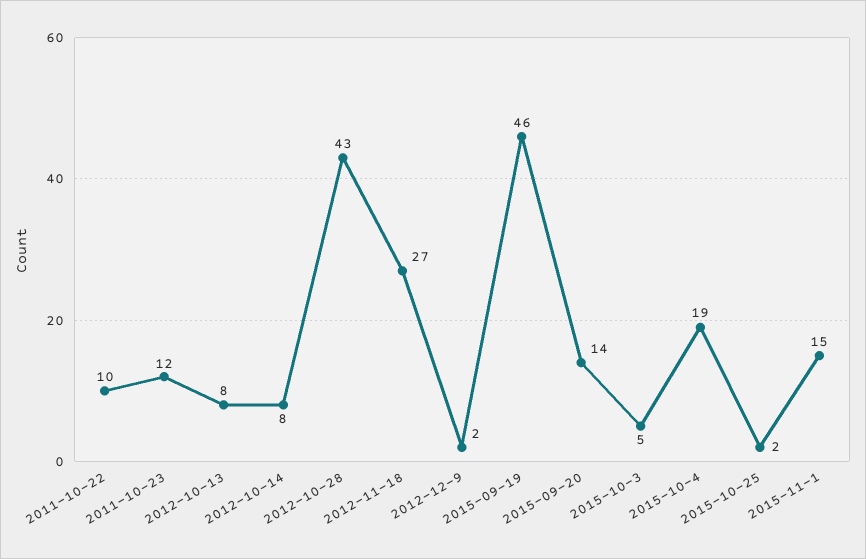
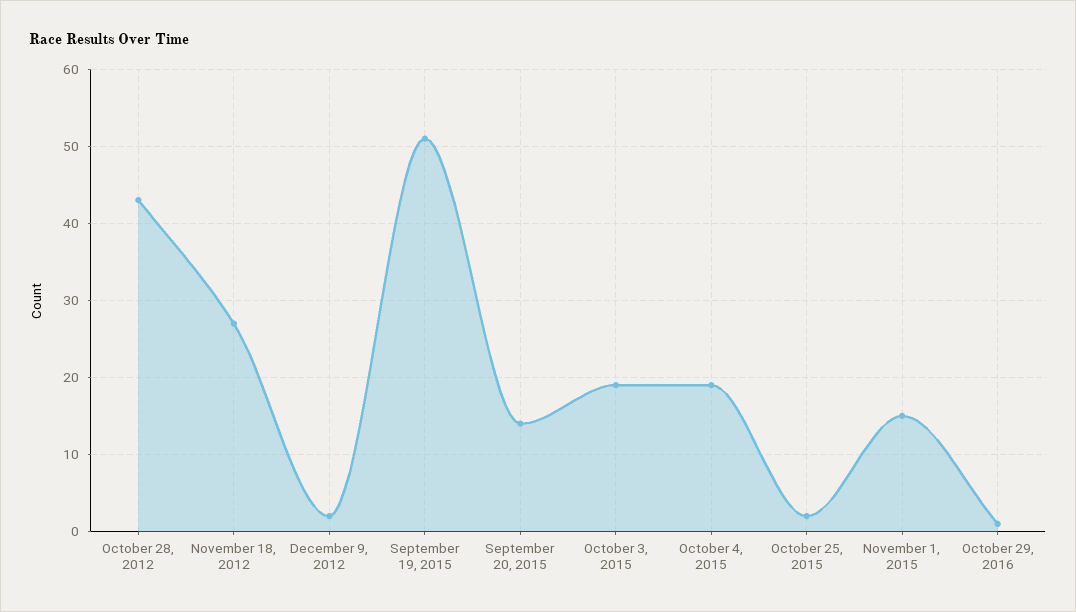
2011-10-22: 10 -> none
2011-10-23: 12 -> none
2012-10-13: 8 -> none
2012-10-14: 8 -> none
2015-09-19: 46 -> 51
2015-10-3: 5 -> 19
October 29, 2016: none -> 1

